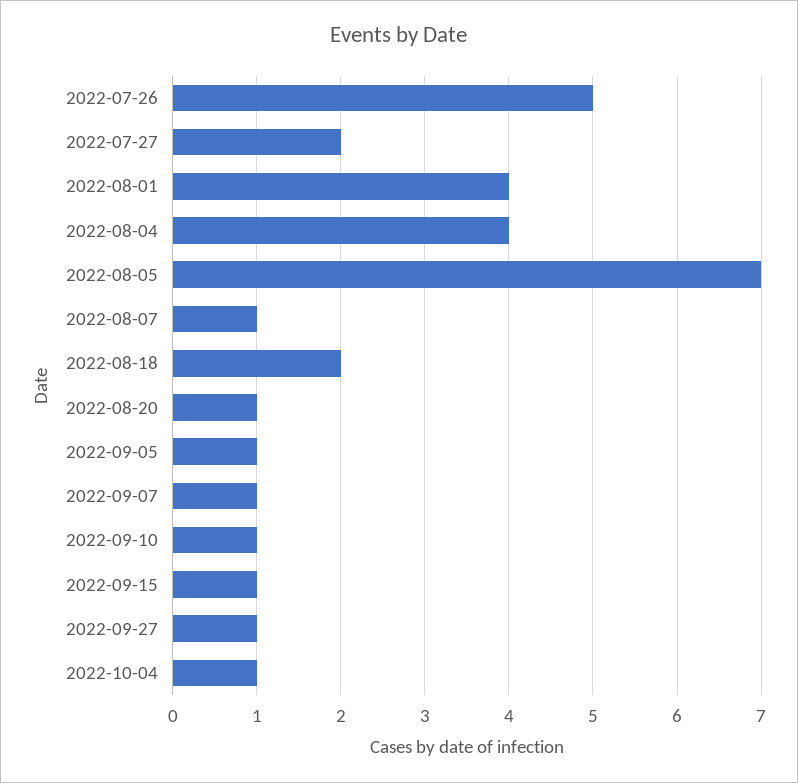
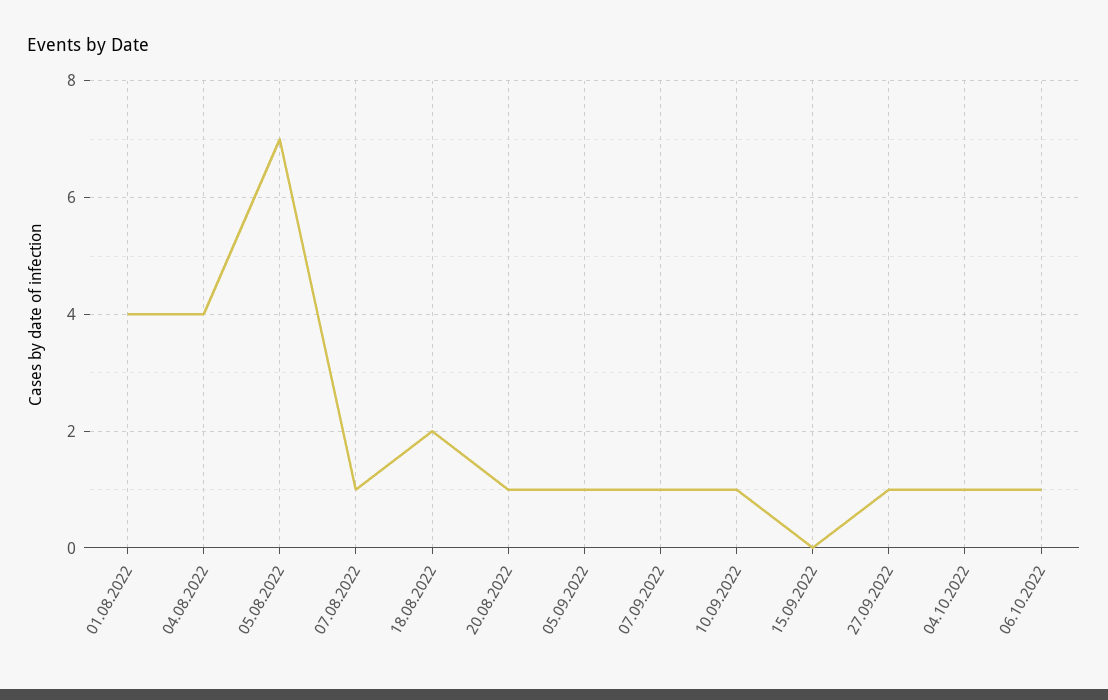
2022-07-26: 5 -> none
2022-07-27: 2 -> none
2022-09-15: 1 -> 0
06.10.2022: none -> 1

